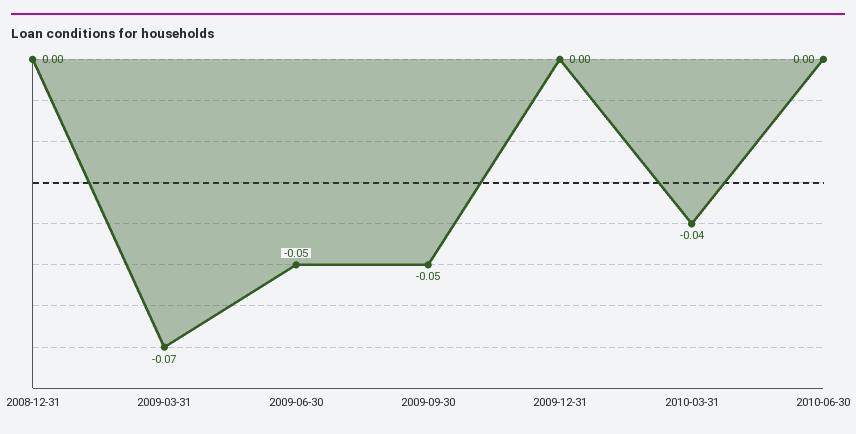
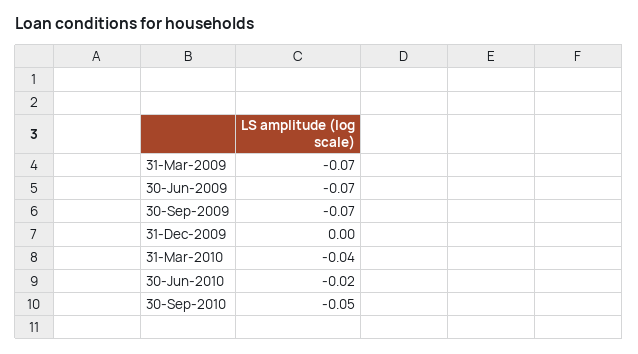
2008-12-31: 0 -> none
2009-06-30: -0.05 -> -0.07
2009-09-30: -0.05 -> -0.07
2010-06-30: 0 -> -0.02
30-Sep-2010: none -> -0.05

